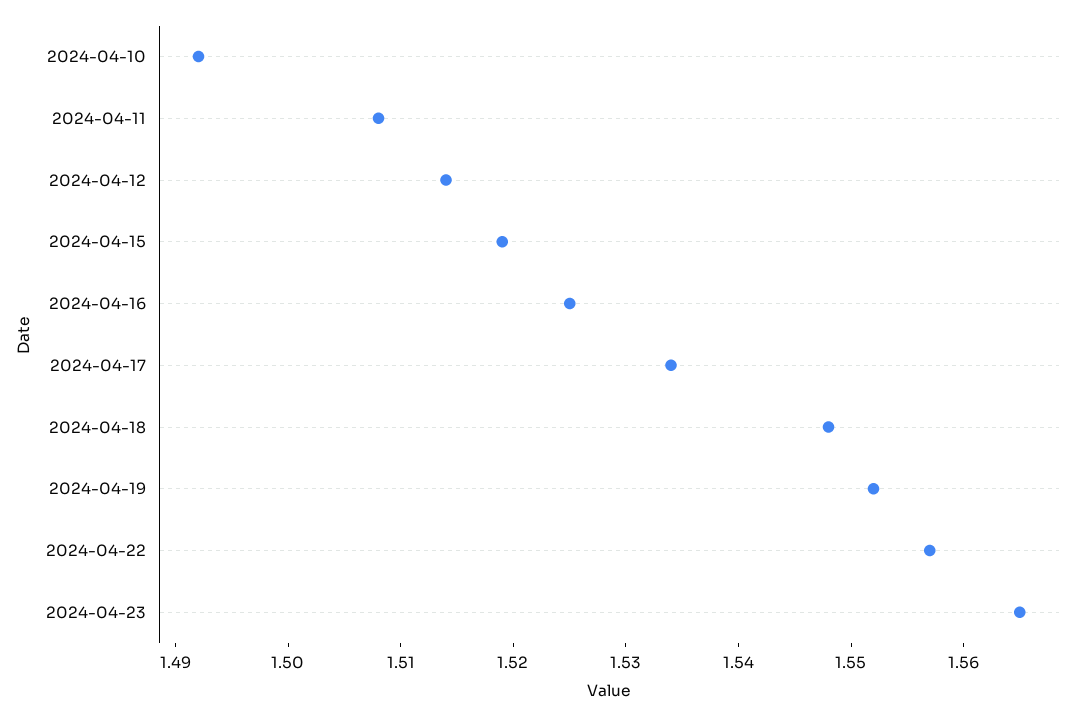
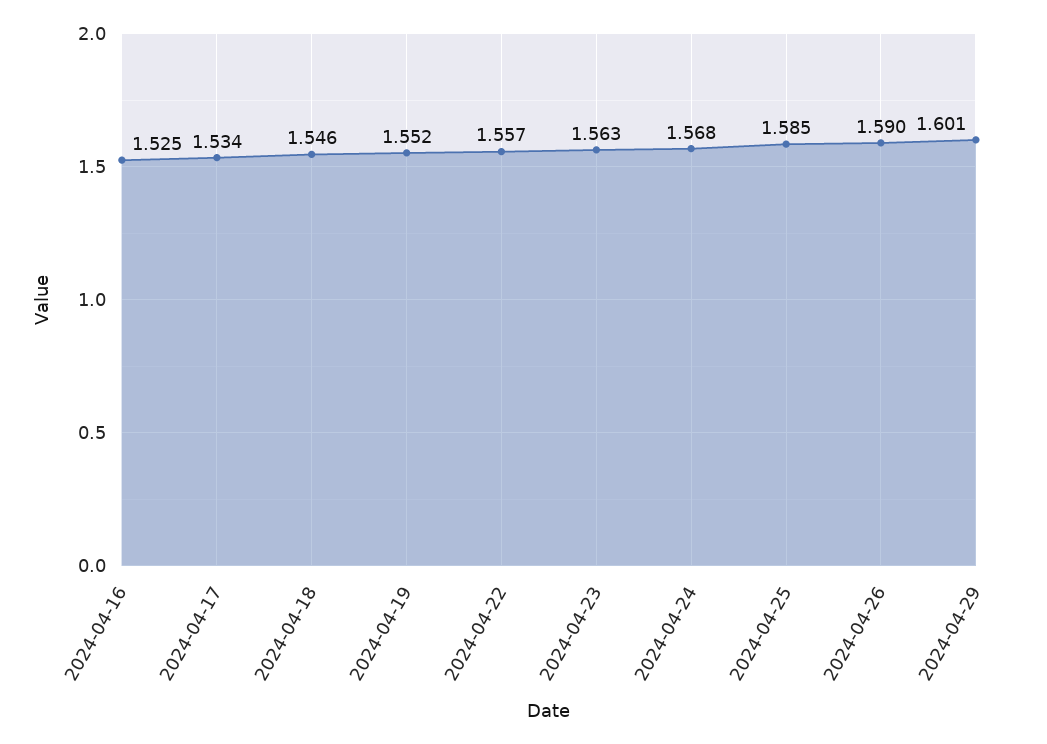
2024-04-10: 1.492 -> none
2024-04-11: 1.508 -> none
2024-04-12: 1.514 -> none
2024-04-15: 1.519 -> none
2024-04-18: 1.548 -> 1.546
2024-04-23: 1.565 -> 1.563
2024-04-24: none -> 1.568
2024-04-25: none -> 1.585
2024-04-26: none -> 1.59
2024-04-29: none -> 1.601

